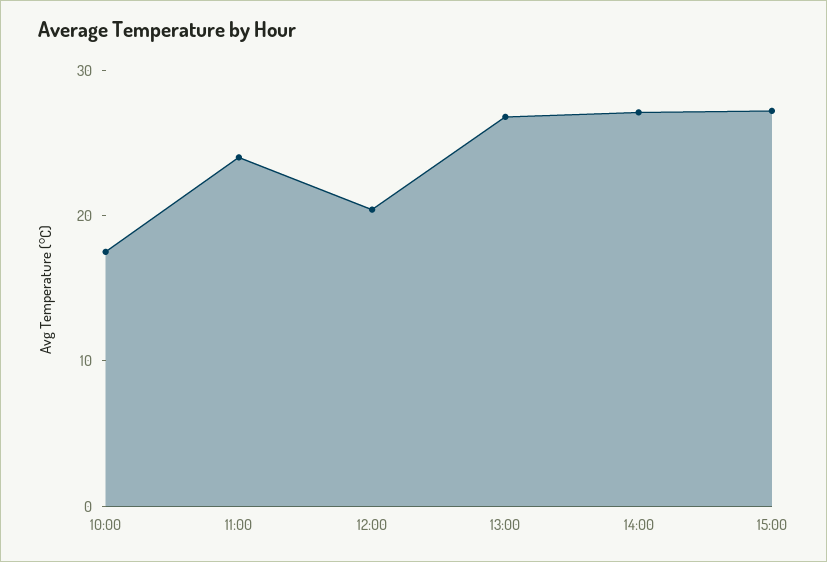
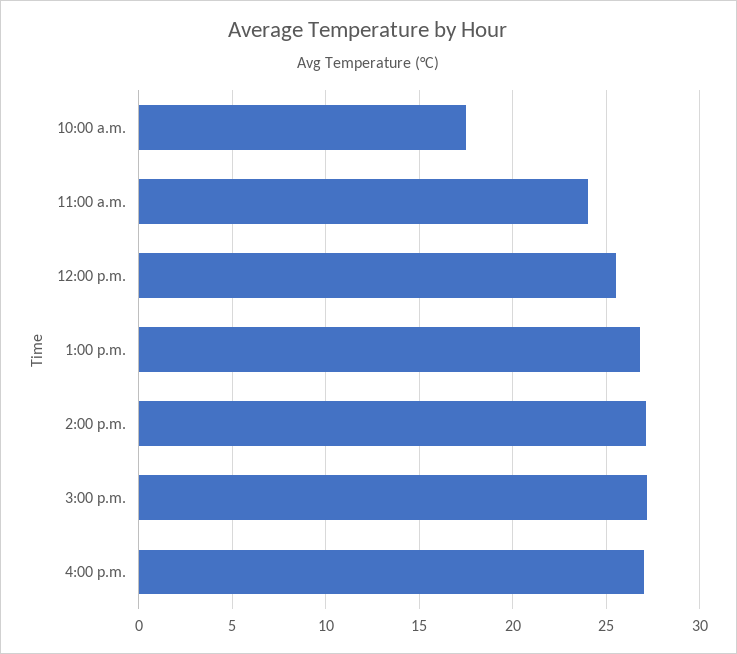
12:00: 20 -> 25.5
4:00 p.m.: none -> 27

